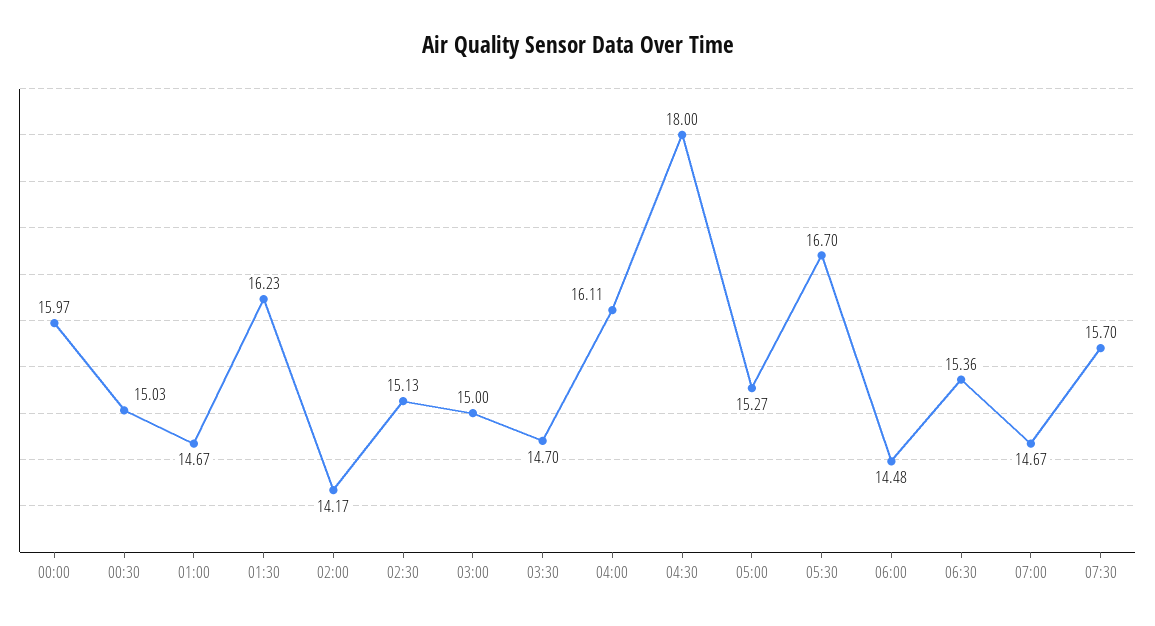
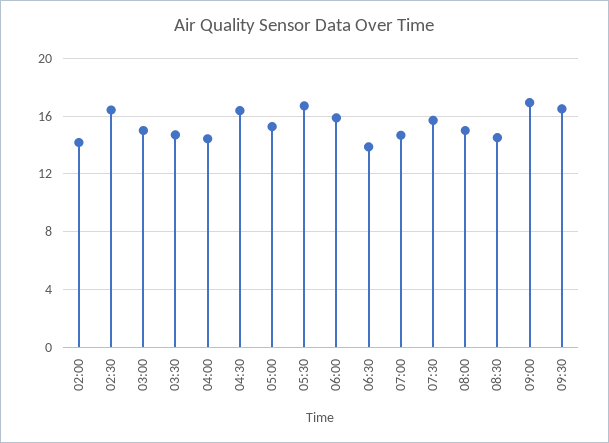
00:00: 15.97 -> none
00:30: 15.03 -> none
01:00: 14.67 -> none
01:30: 16.23 -> none
02:30: 15.13 -> 16.5
04:00: 16.11 -> 14.5
04:30: 18 -> 16.5
06:00: 14.48 -> 16
06:30: 15.36 -> 14
08:00: none -> 15
08:30: none -> 14.5
09:00: none -> 17
09:30: none -> 16.5

